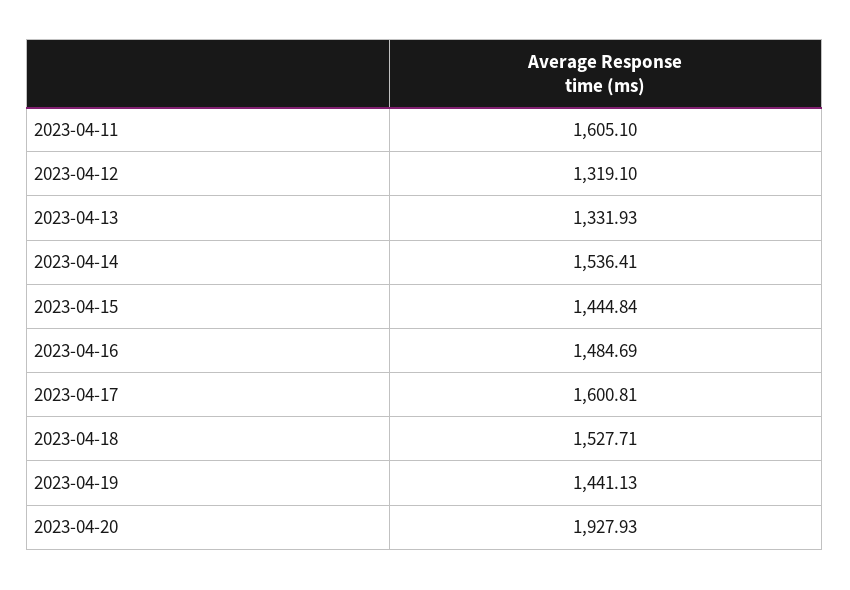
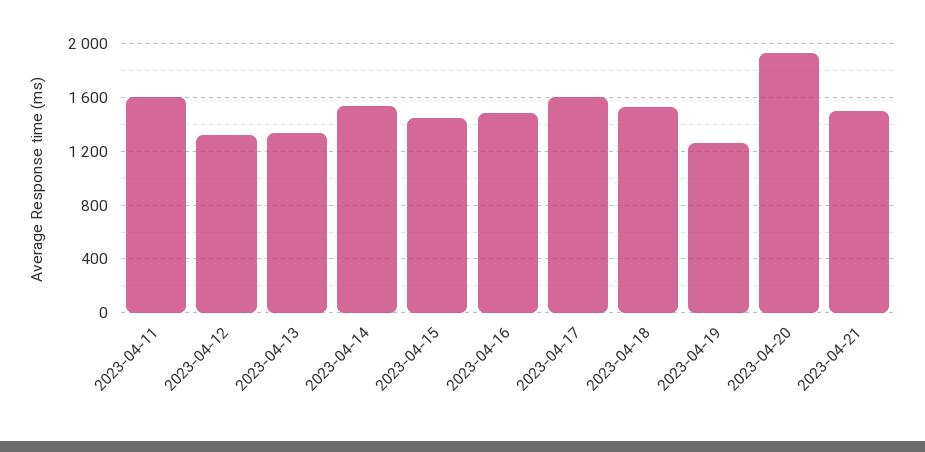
2023-04-19: 1441.13 -> 1250
2023-04-21: none -> 1500

